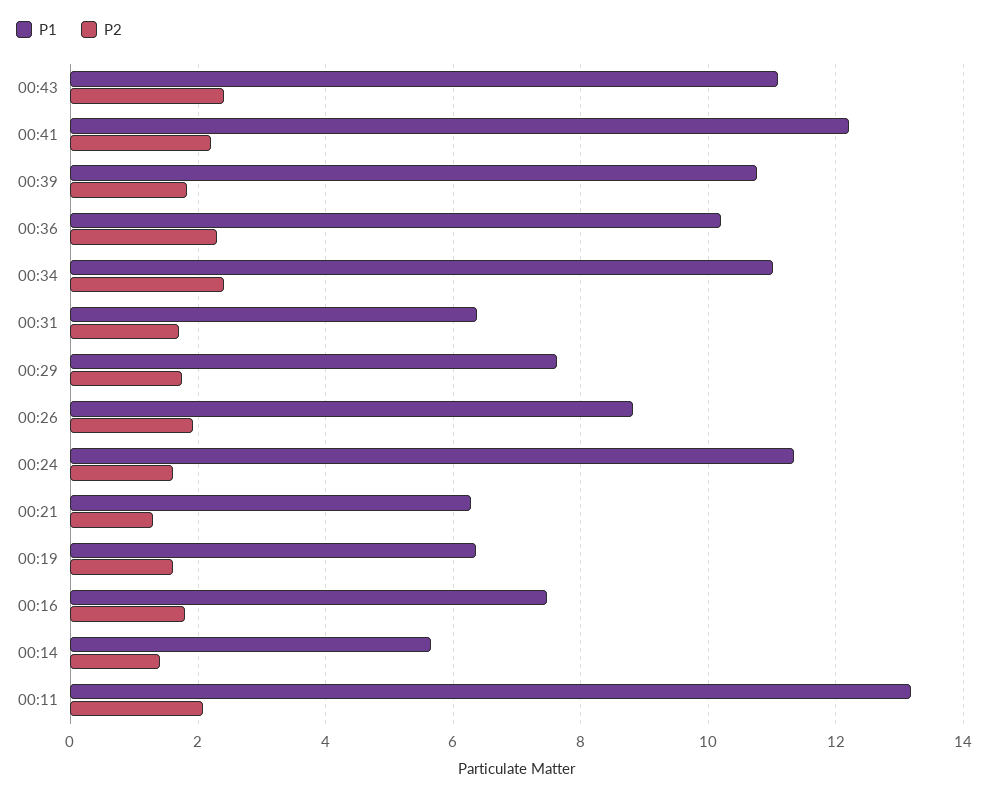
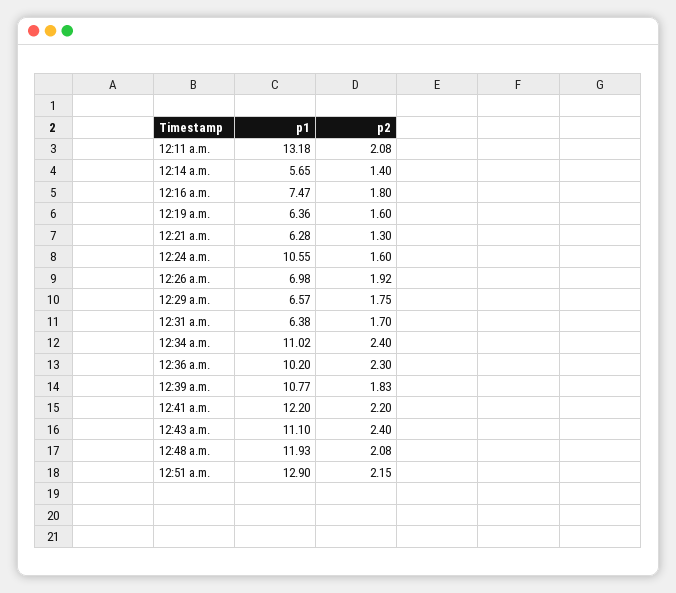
P1, 00:29: 7.6 -> 6.57
P1, 00:26: 8.8 -> 6.98
P1, 00:24: 11.4 -> 10.55
P1, 12:48 a.m.: none -> 11.93
P2, 12:48 a.m.: none -> 2.08
P1, 12:51 a.m.: none -> 12.9
P2, 12:51 a.m.: none -> 2.15

